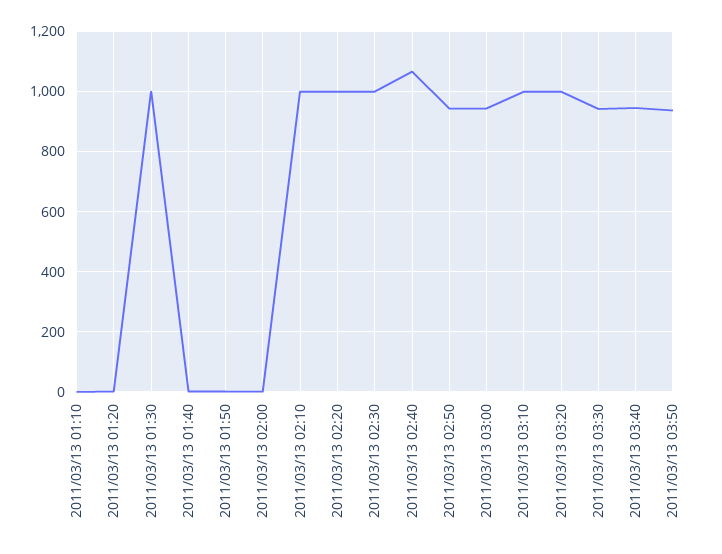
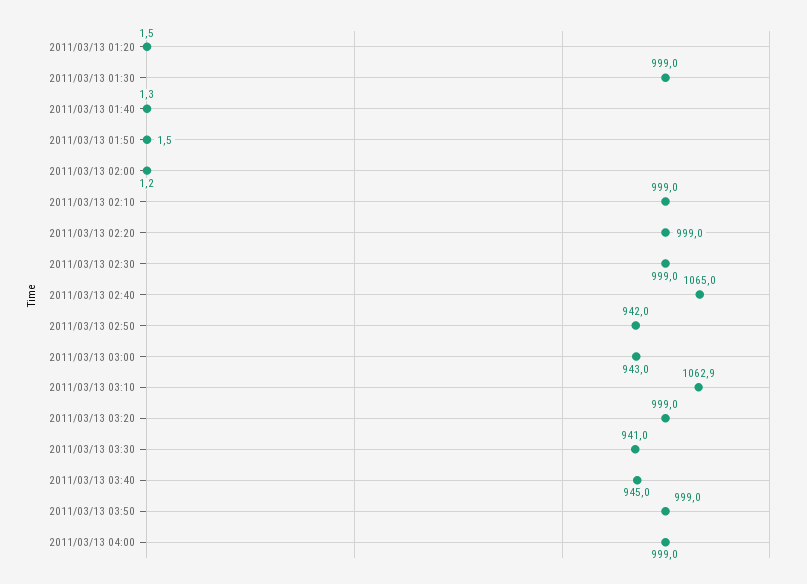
2011/03/13 01:10: 0 -> none
2011/03/13 03:10: 1000 -> 1062.9
2011/03/13 03:50: 940 -> 999
2011/03/13 04:00: none -> 999

